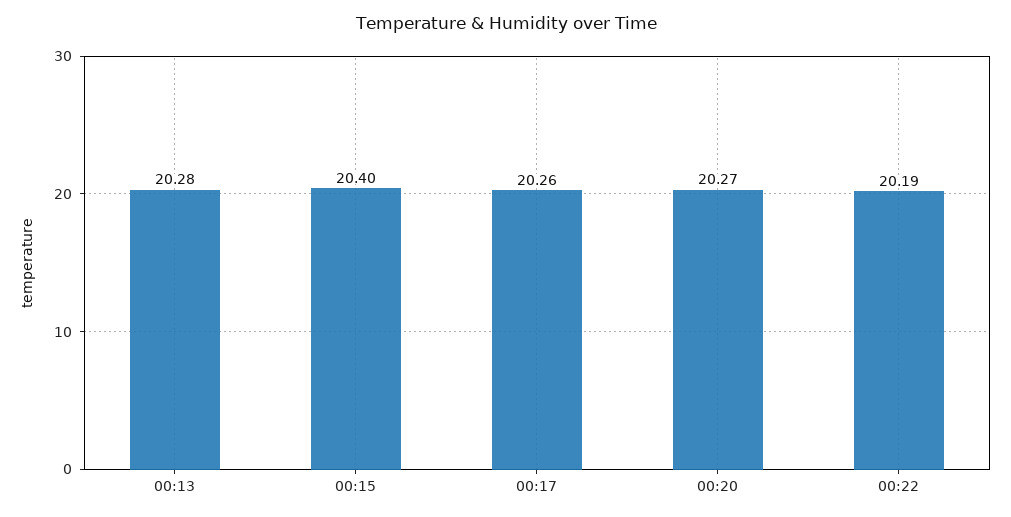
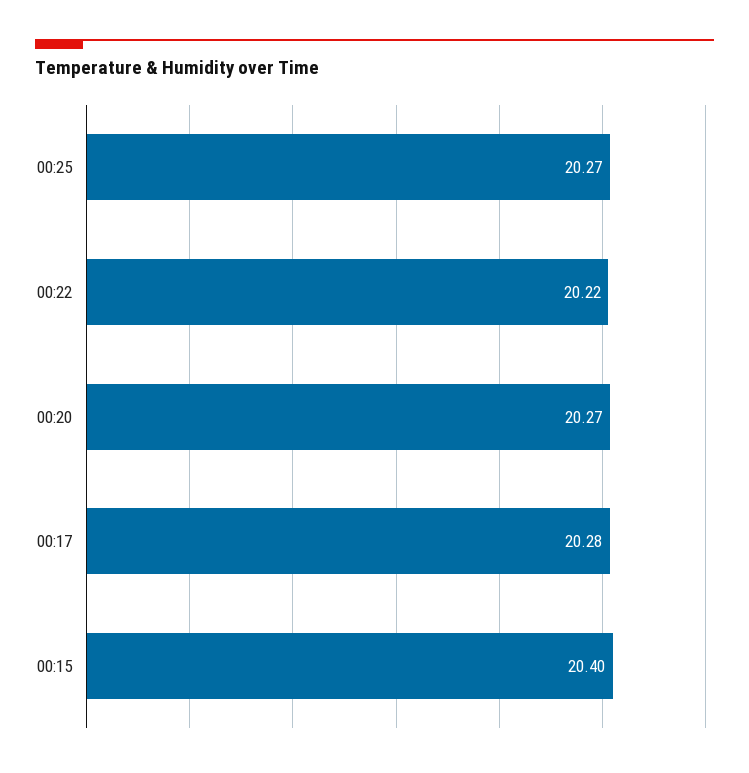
00:13: 20.28 -> none
00:17: 20.26 -> 20.28
00:22: 20.19 -> 20.22
00:25: none -> 20.27

